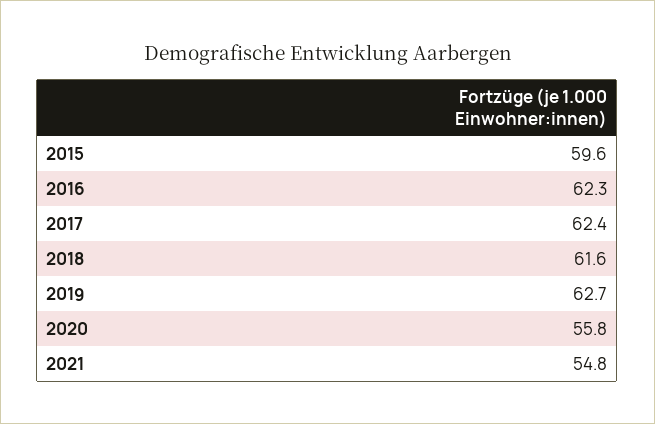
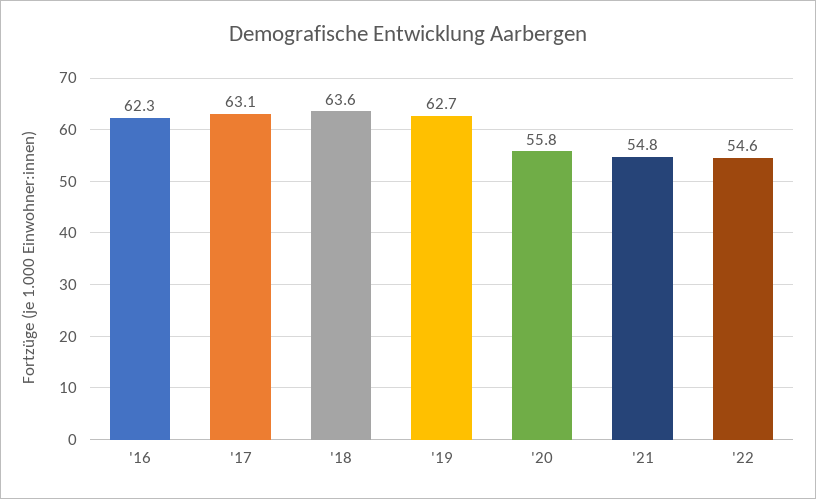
2015: 59.6 -> none
2017: 62.4 -> 63.1
2018: 61.6 -> 63.6
'22: none -> 54.6

